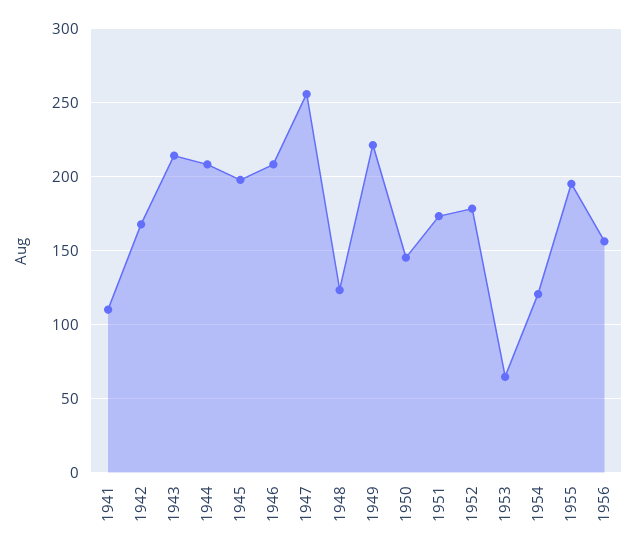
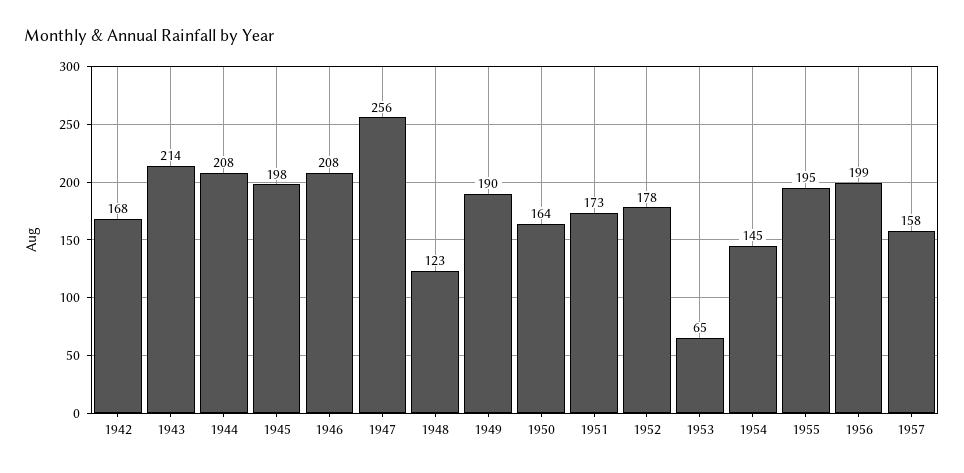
1941: 110 -> none
1949: 220 -> 190
1950: 145 -> 164
1954: 120 -> 145
1956: 155 -> 199
1957: none -> 158

